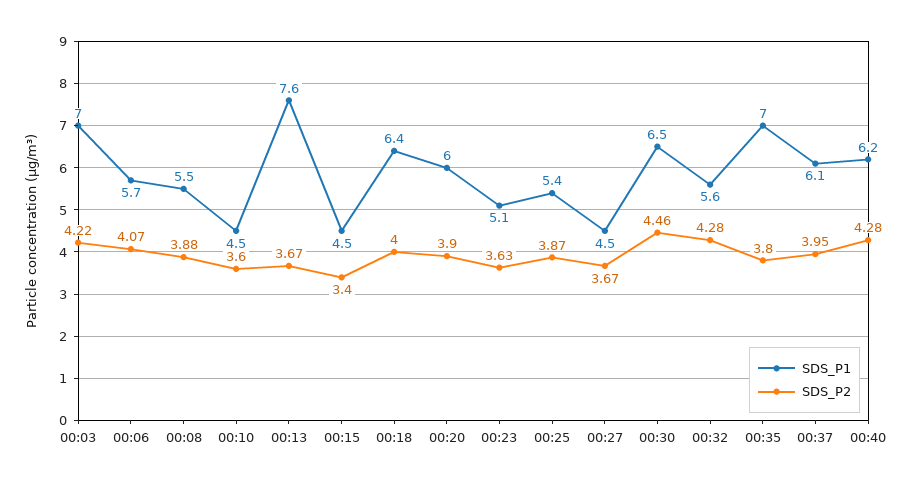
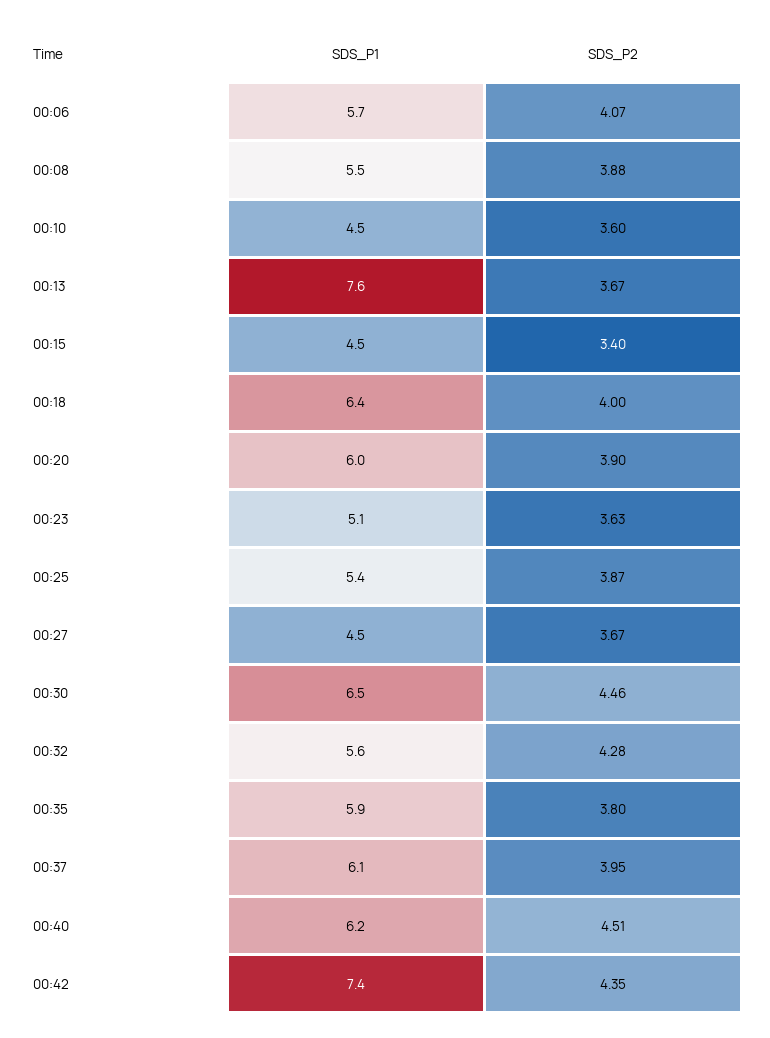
SDS_P1, 00:03: 7 -> none
SDS_P2, 00:03: 4.22 -> none
SDS_P1, 00:35: 7 -> 5.9
SDS_P2, 00:40: 4.28 -> 4.51
SDS_P1, 00:42: none -> 7.4
SDS_P2, 00:42: none -> 4.35

